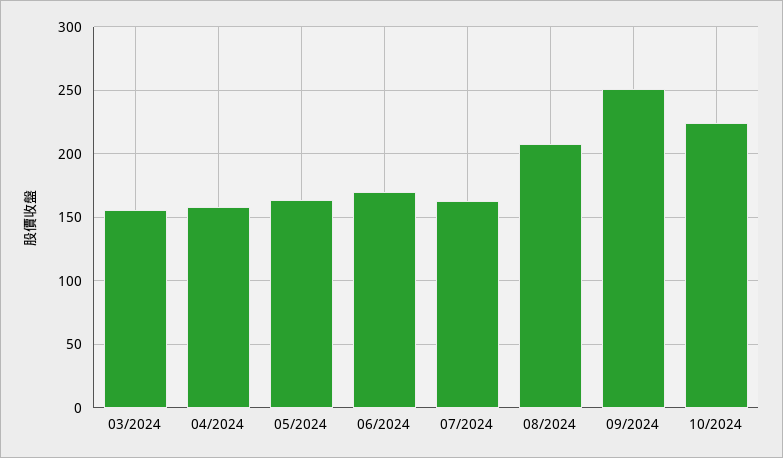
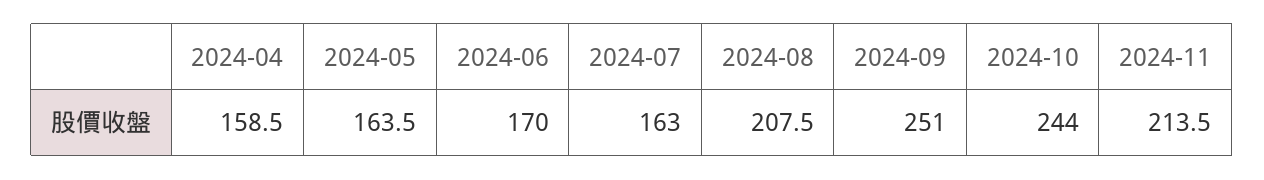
03/2024: 155 -> none
10/2024: 225 -> 244
2024-11: none -> 213.5

